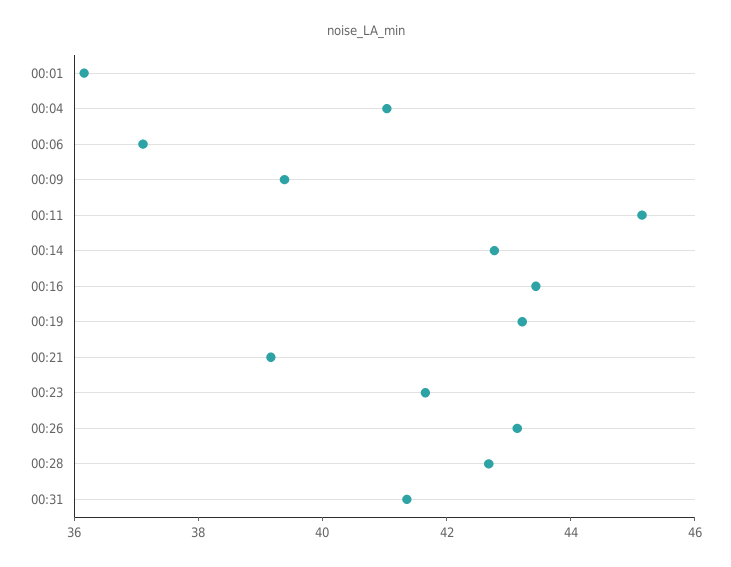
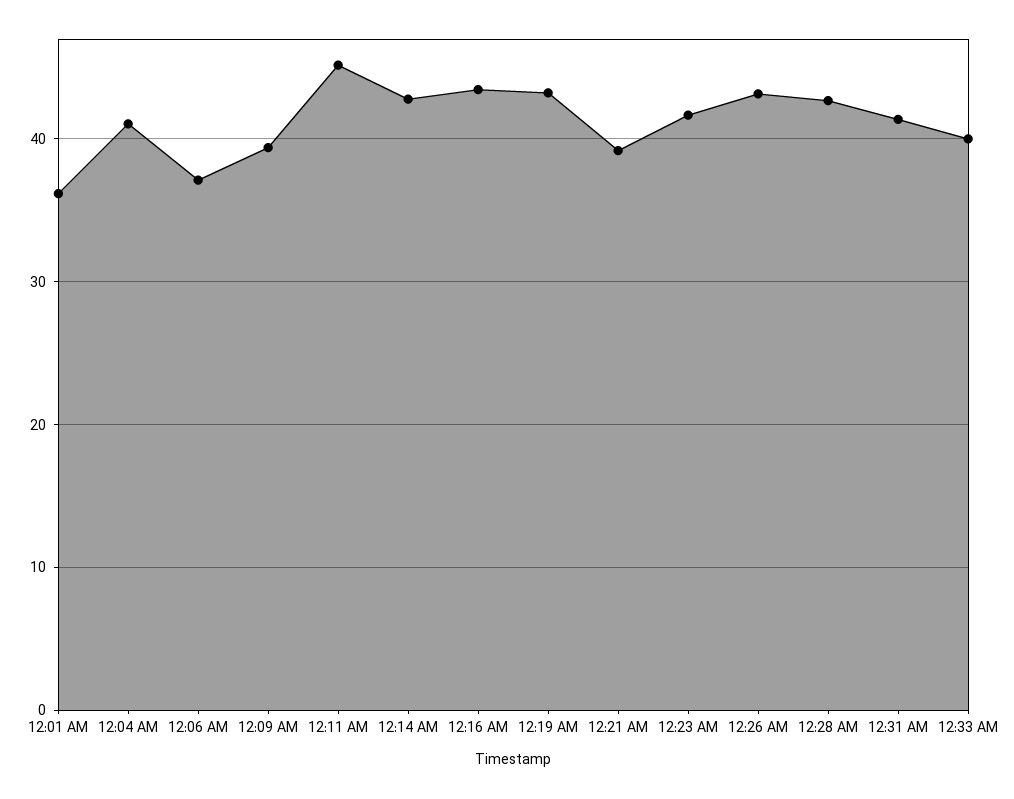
12:33 AM: none -> 40

